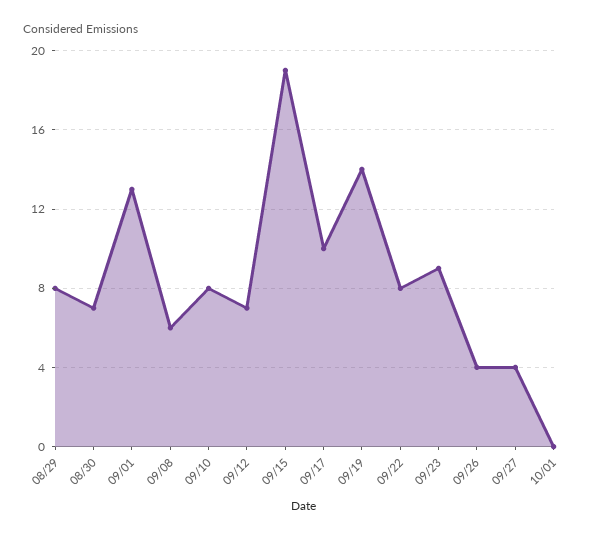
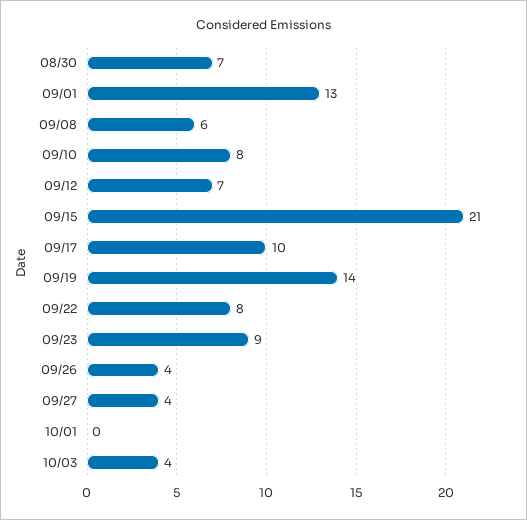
08/29: 8 -> none
09/15: 19 -> 21
10/03: none -> 4

